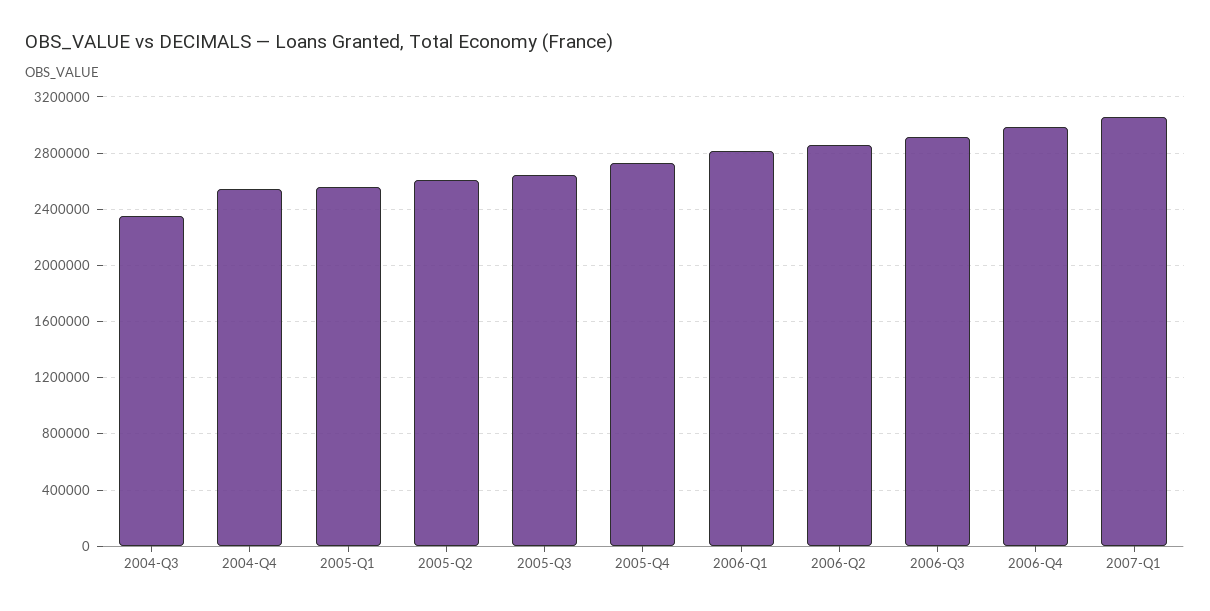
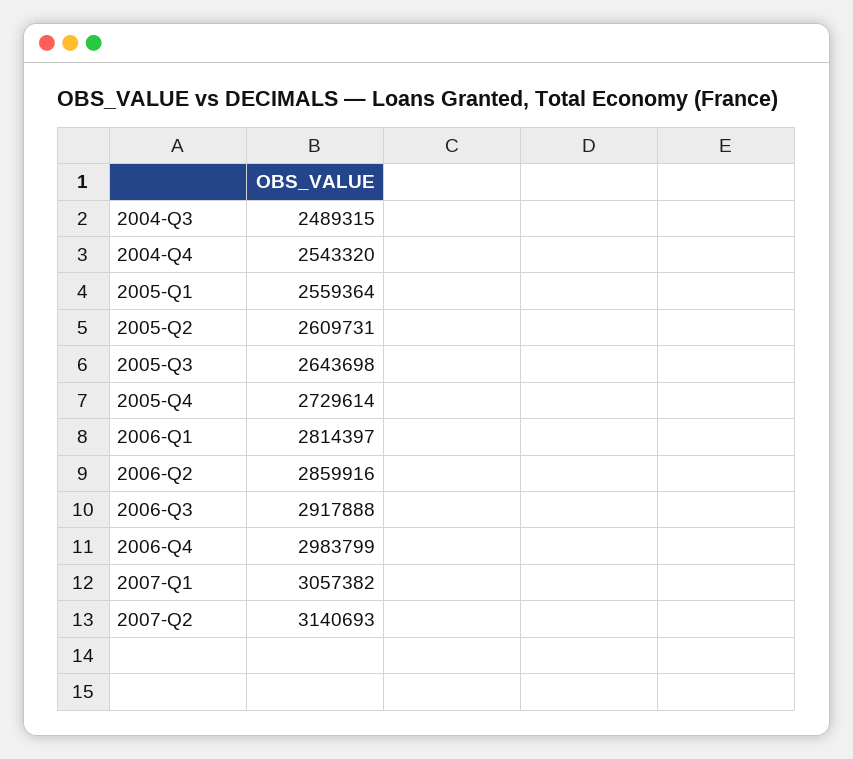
2004-Q3: 2350000 -> 2489315
2007-Q2: none -> 3140693

